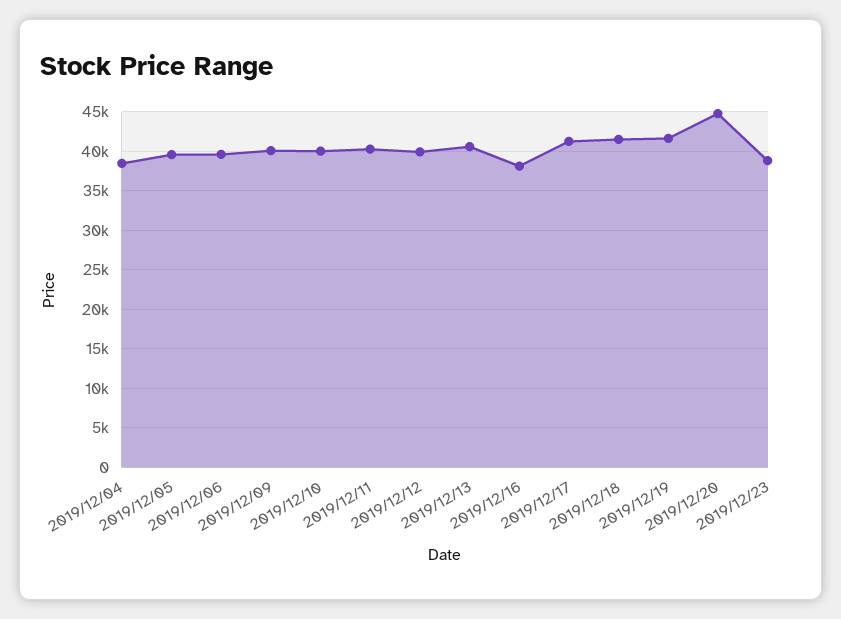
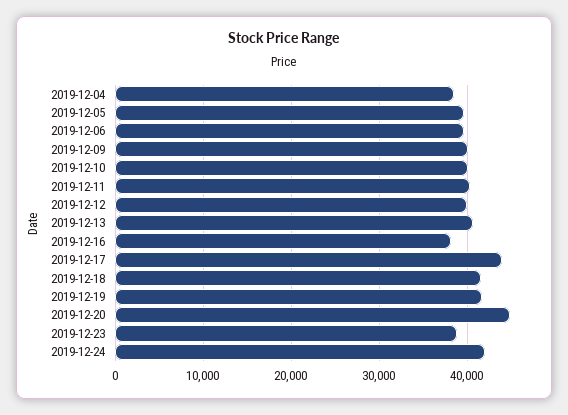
2019/12/17: 41000 -> 44000
2019-12-24: none -> 42000

